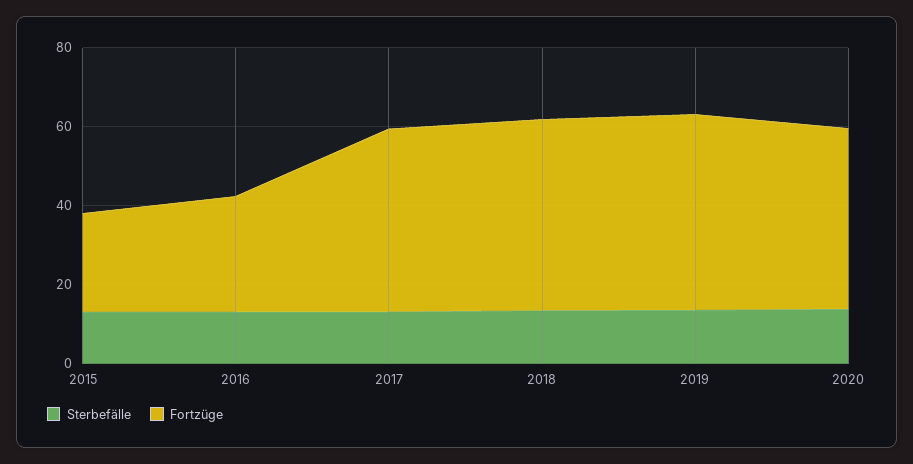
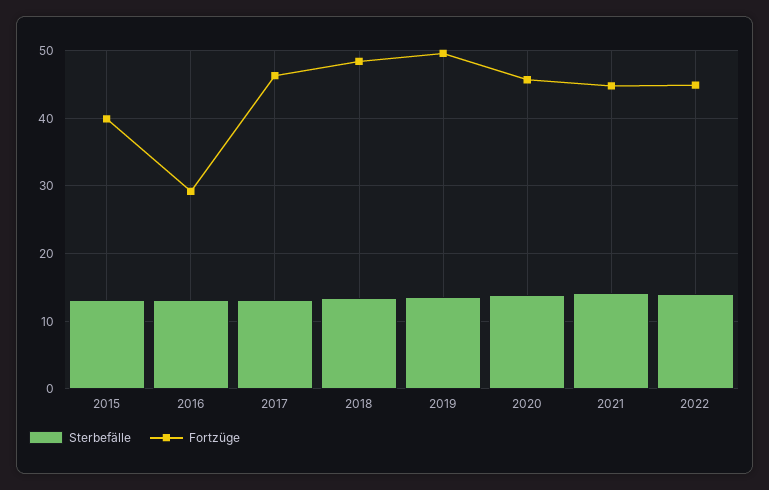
Fortzüge, 2015: 25 -> 40
Sterbefälle, 2021: none -> 14
Fortzüge, 2021: none -> 45
Sterbefälle, 2022: none -> 14
Fortzüge, 2022: none -> 45

